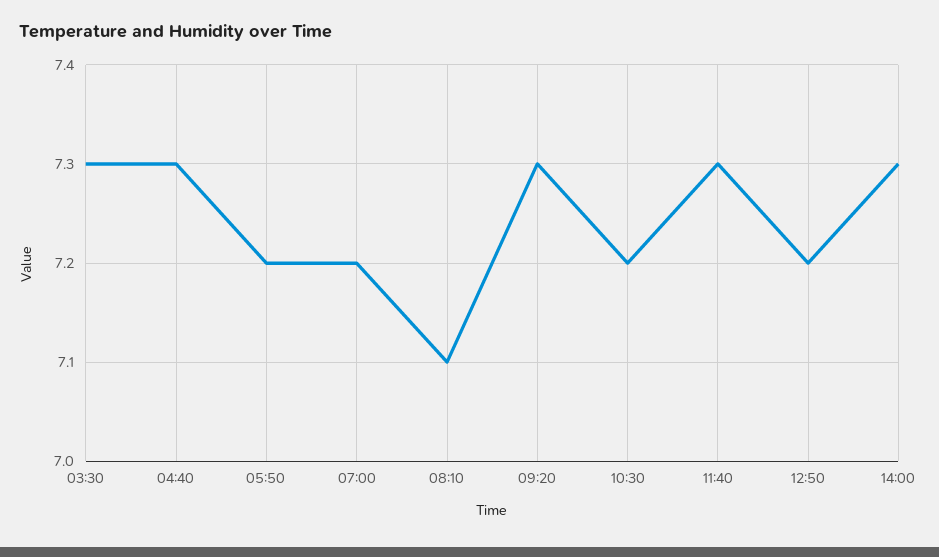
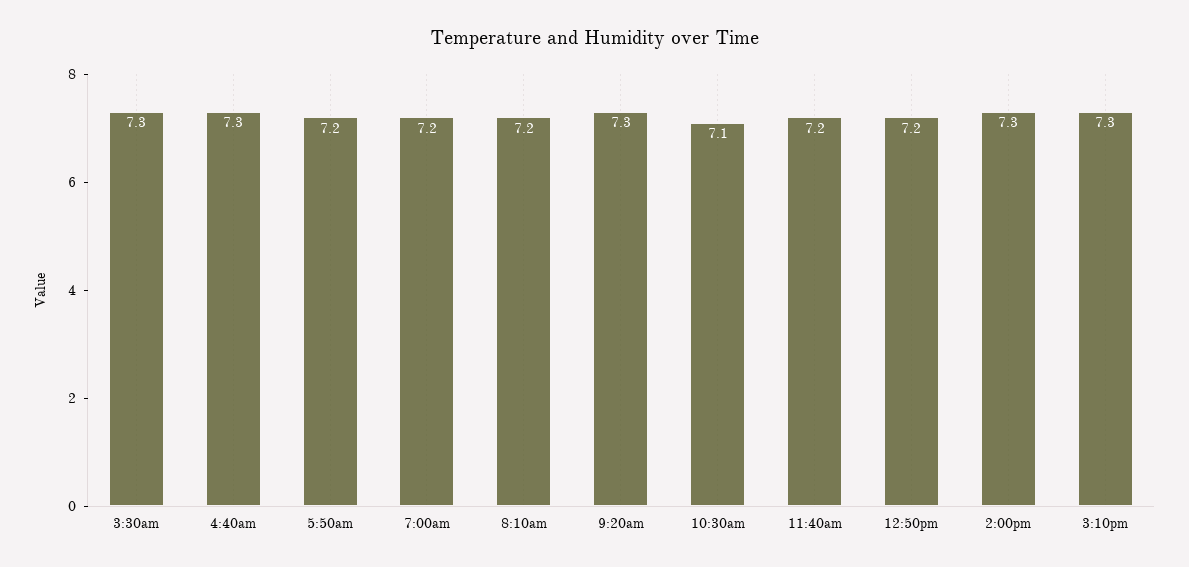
08:10: 7.1 -> 7.2
10:30: 7.2 -> 7.1
11:40: 7.3 -> 7.2
3:10pm: none -> 7.3

